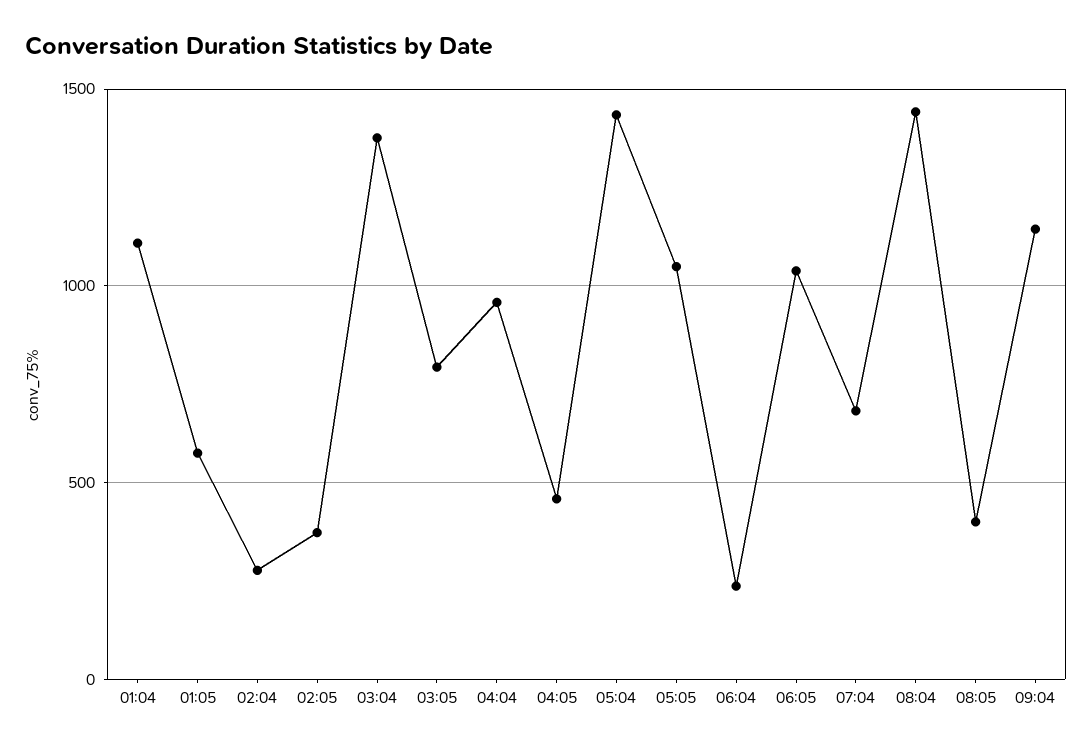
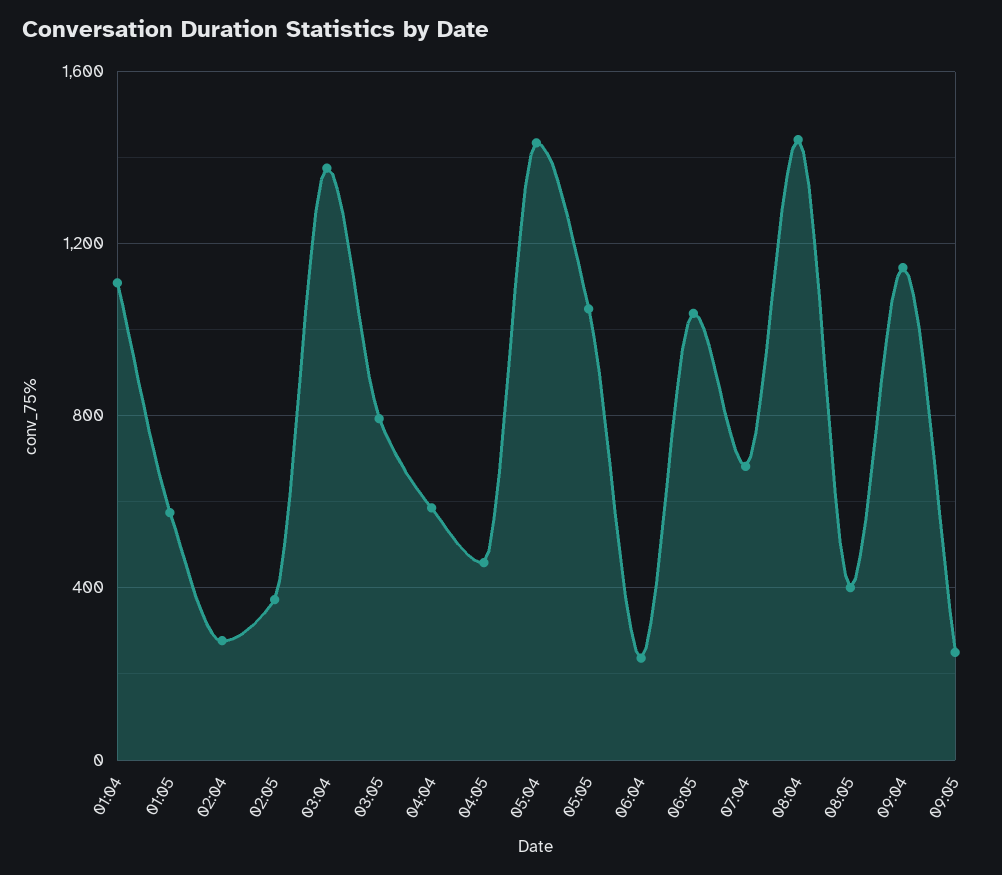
04:04: 950 -> 600
09:05: none -> 250

